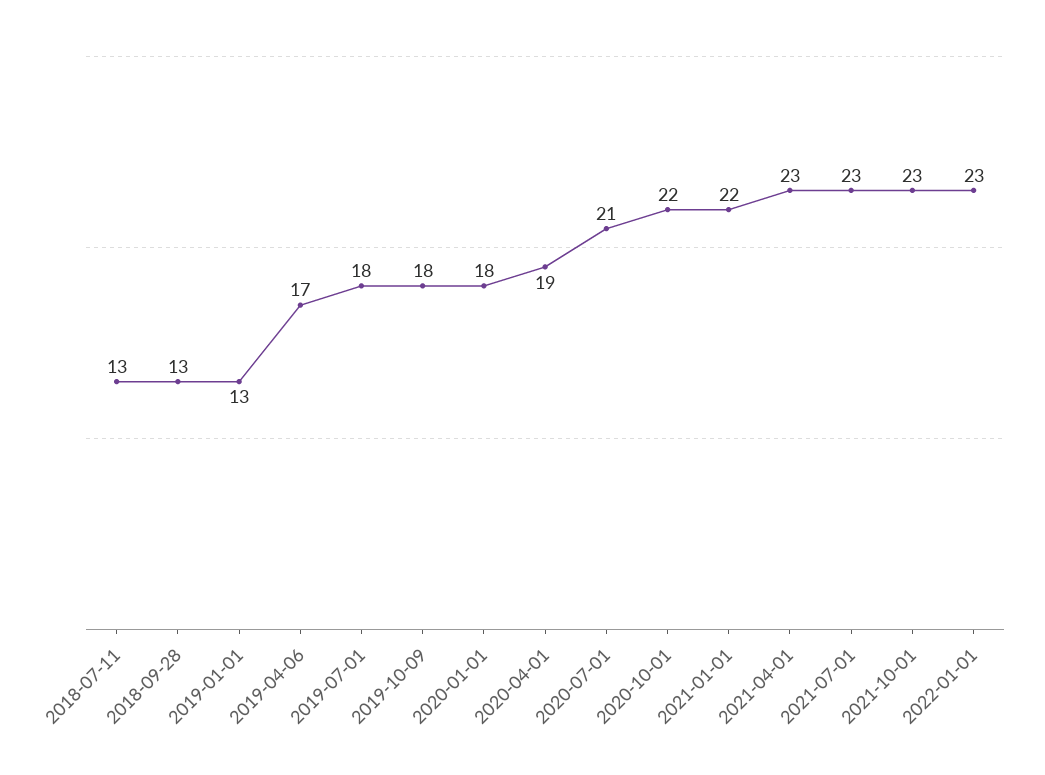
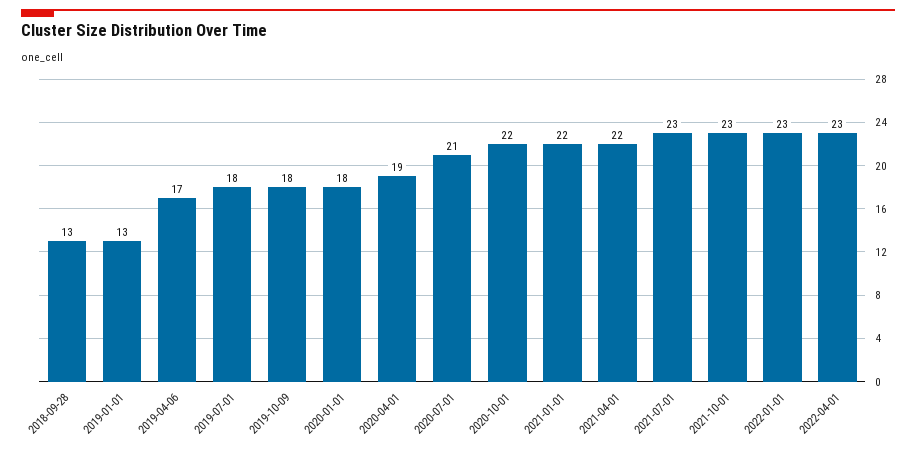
2018-07-11: 13 -> none
2021-04-01: 23 -> 22
2022-04-01: none -> 23

